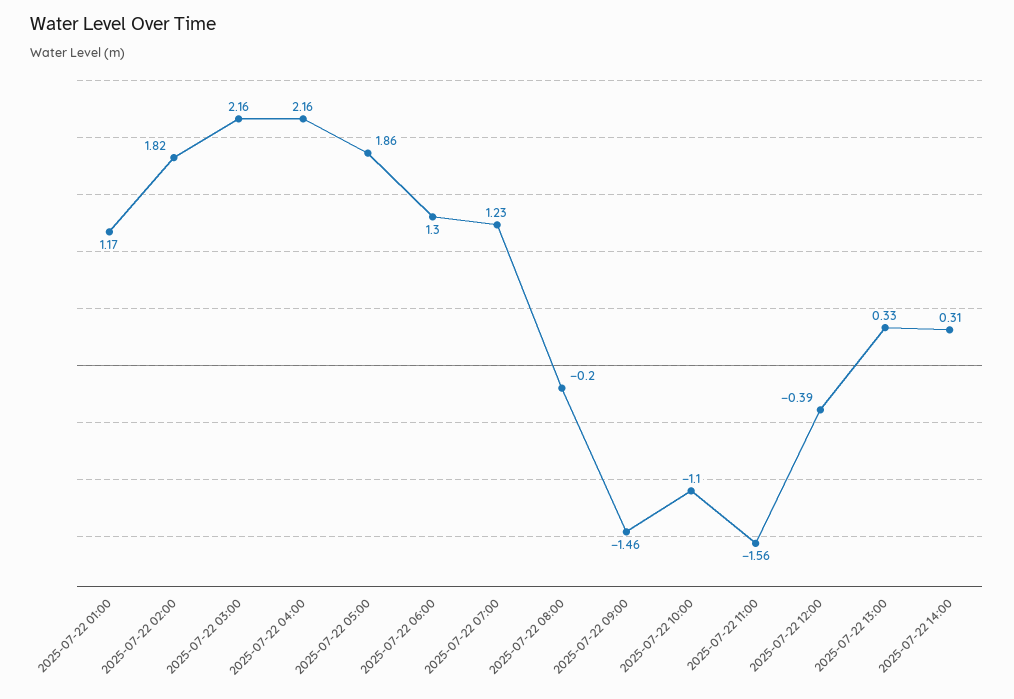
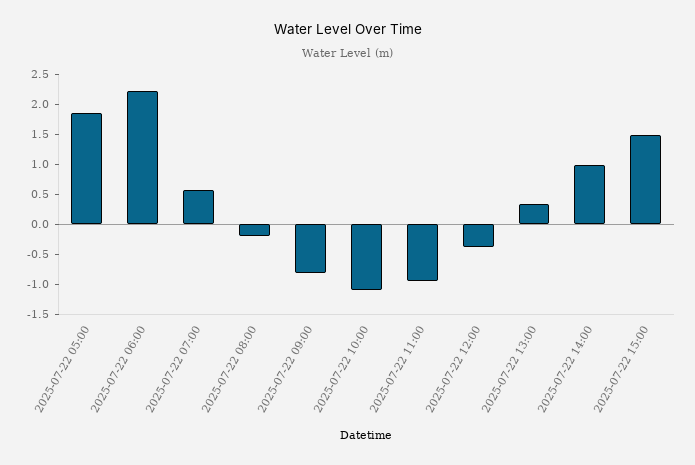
2025-07-22 01:00: 1.17 -> none
2025-07-22 02:00: 1.82 -> none
2025-07-22 03:00: 2.16 -> none
2025-07-22 04:00: 2.16 -> none
2025-07-22 06:00: 1.3 -> 2.25
2025-07-22 07:00: 1.23 -> 0.5
2025-07-22 09:00: -1.46 -> -0.75
2025-07-22 11:00: -1.56 -> -1
2025-07-22 14:00: 0.31 -> 1
2025-07-22 15:00: none -> 1.5

